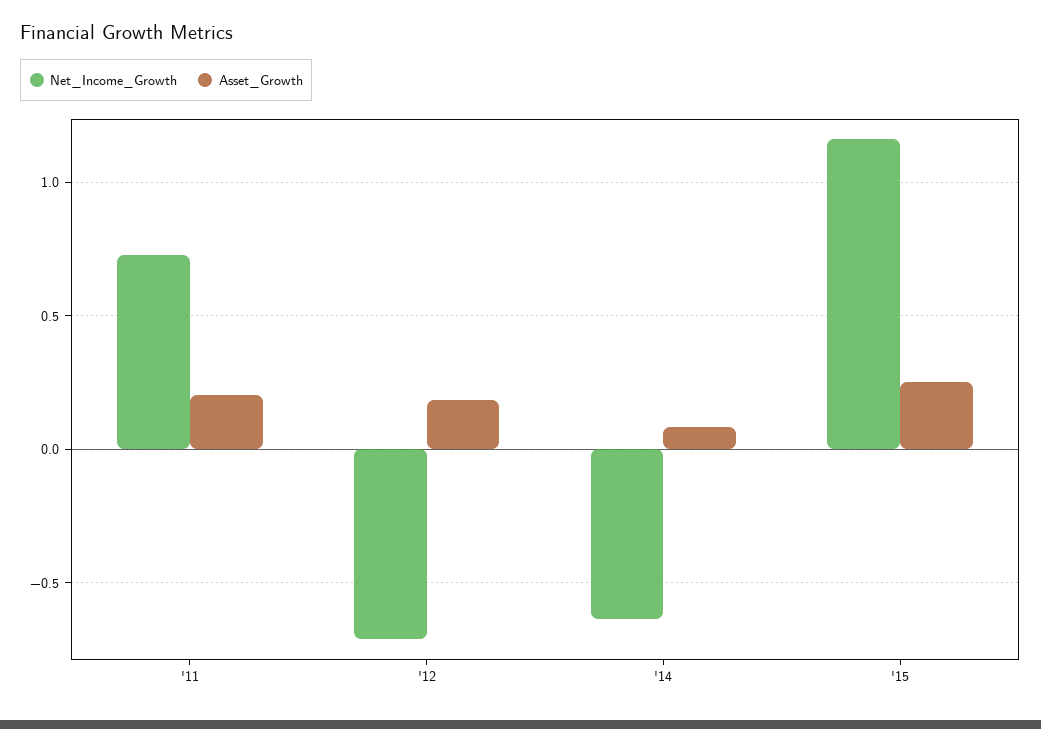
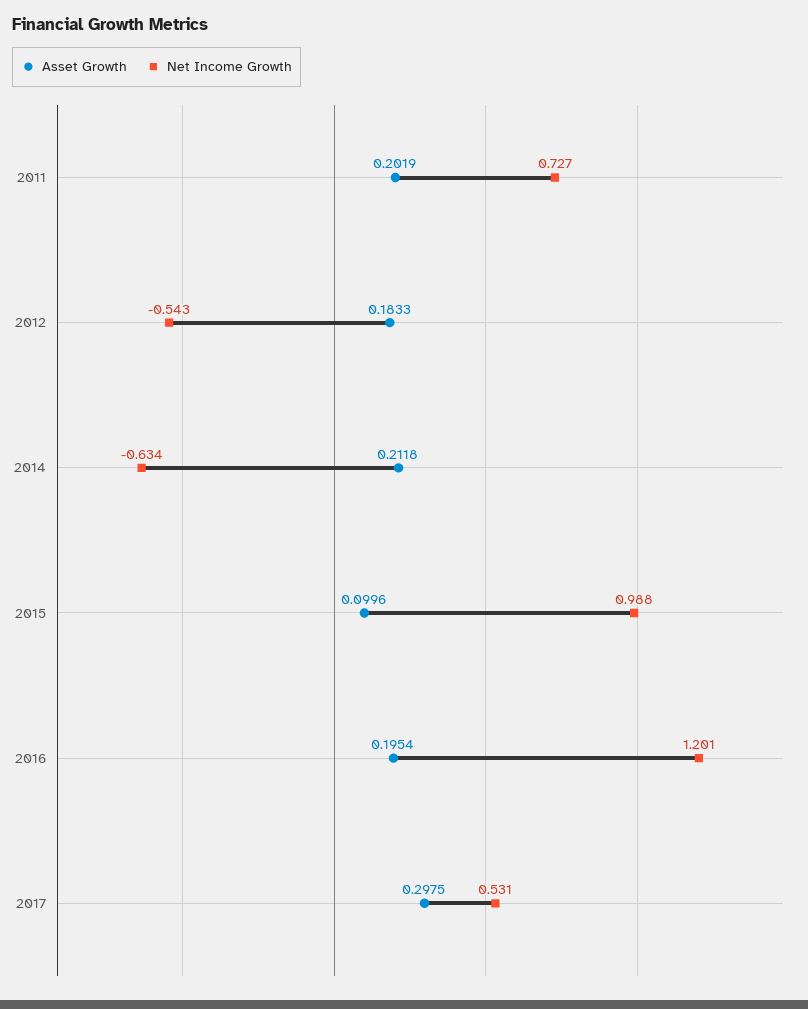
Net_Income_Growth, '12: -0.7 -> -0.543
Asset_Growth, '14: 0.1 -> 0.2118
Net_Income_Growth, '15: 1.15 -> 0.988
Asset_Growth, '15: 0.25 -> 0.0996
Asset_Growth, 2016: none -> 0.1954
Net_Income_Growth, 2016: none -> 1.201
Asset_Growth, 2017: none -> 0.2975
Net_Income_Growth, 2017: none -> 0.531

